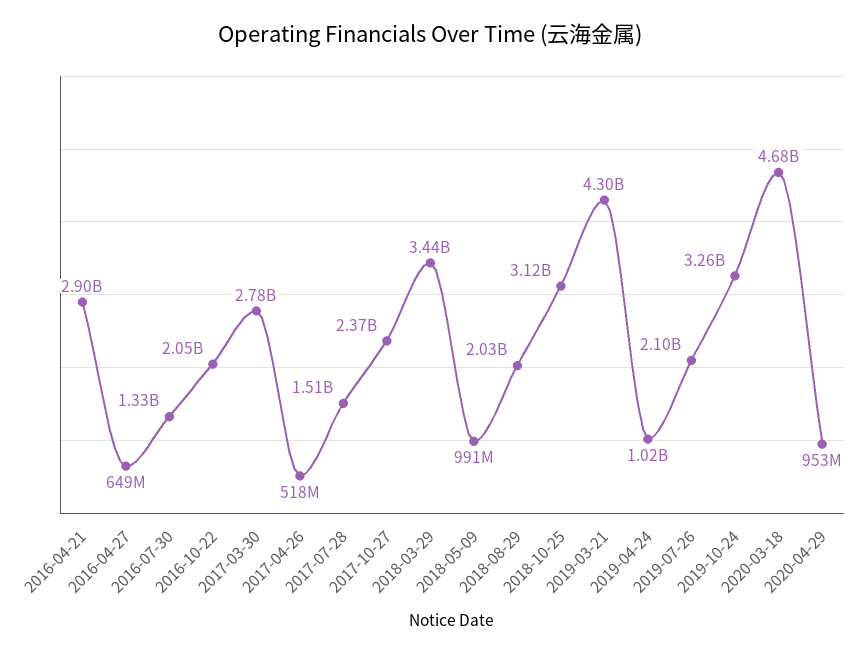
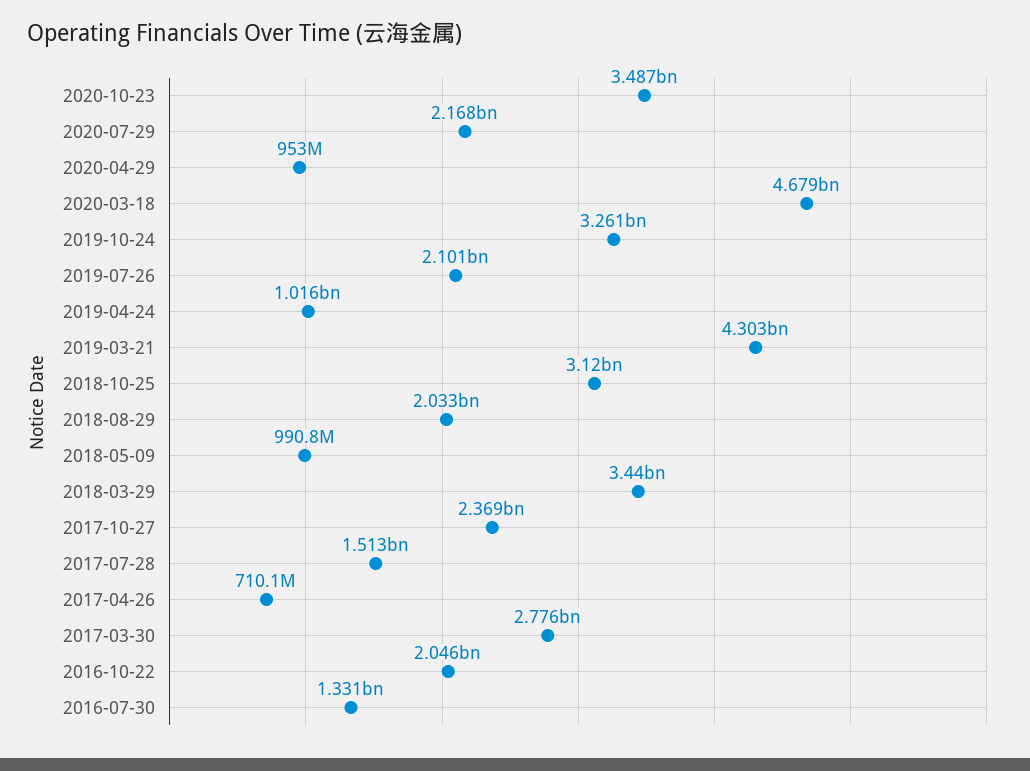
2016-04-21: 2900000000 -> none
2016-04-27: 649000000 -> none
2017-04-26: 518000000 -> 710100000
2020-10-23: none -> 3487000000
2020-07-29: none -> 2168000000

